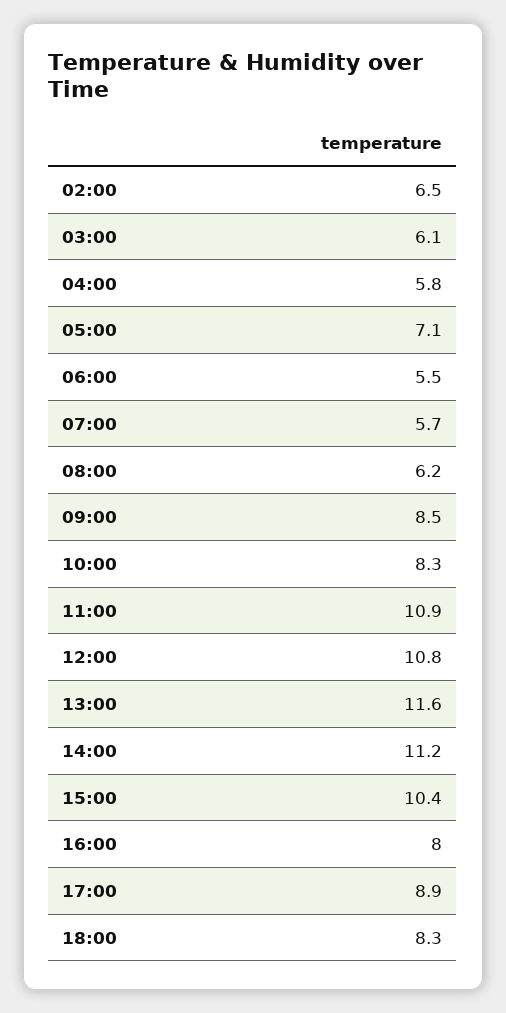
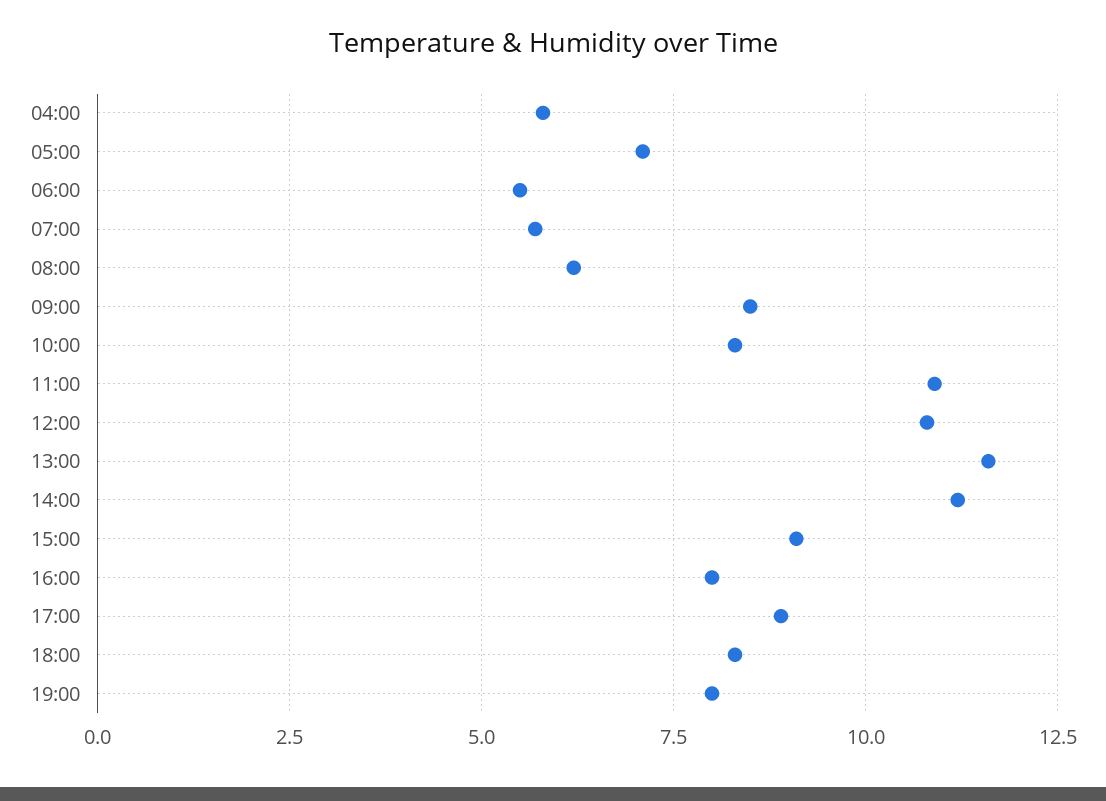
02:00: 6.5 -> none
03:00: 6.1 -> none
15:00: 10.4 -> 9
19:00: none -> 8

